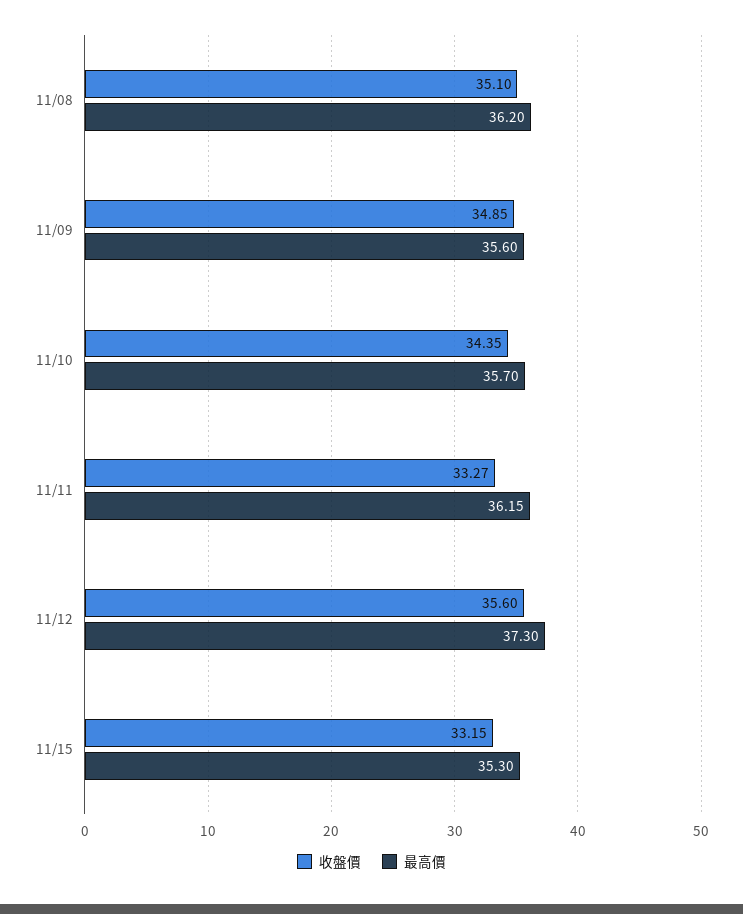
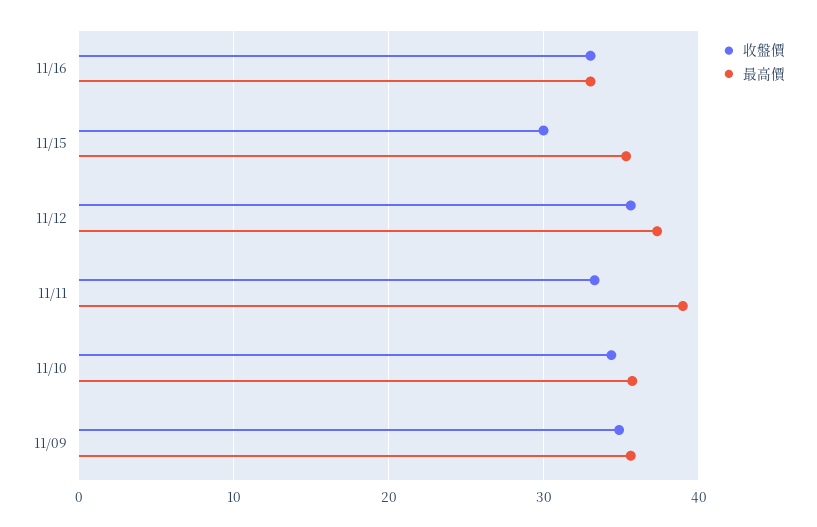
收盤價, 11/08: 35.1 -> none
最高價, 11/08: 36.2 -> none
最高價, 11/11: 36.15 -> 39
收盤價, 11/15: 33.15 -> 30
收盤價, 11/16: none -> 33
最高價, 11/16: none -> 33

